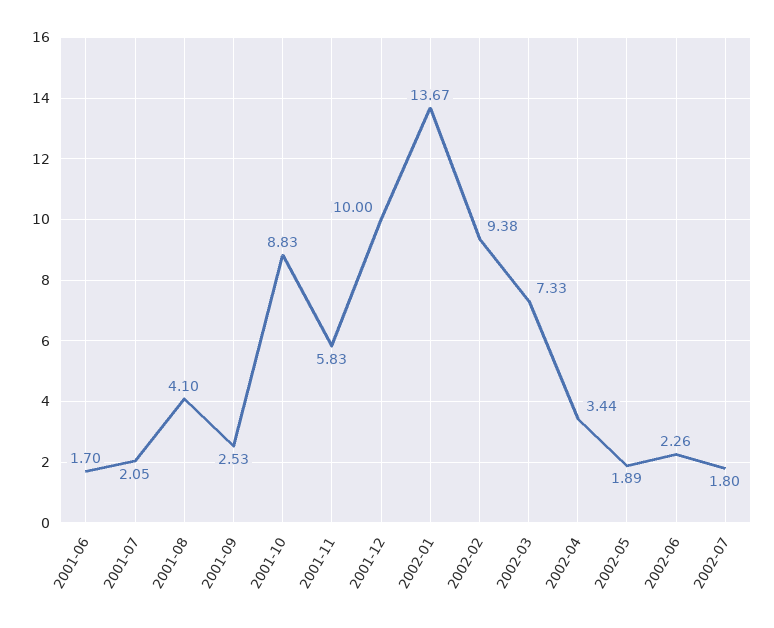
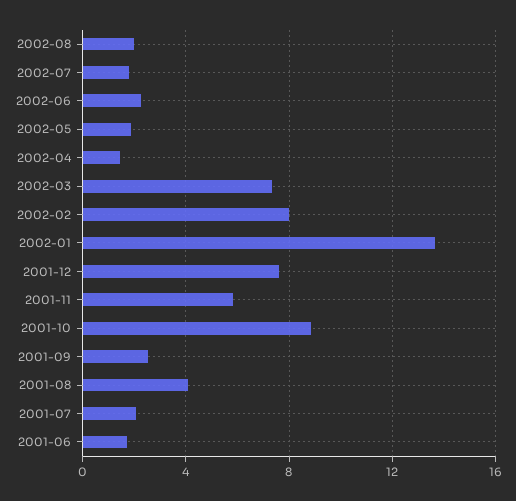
2001-12: 10 -> 7.5
2002-02: 9.38 -> 8
2002-04: 3.44 -> 1.5
2002-08: none -> 2

